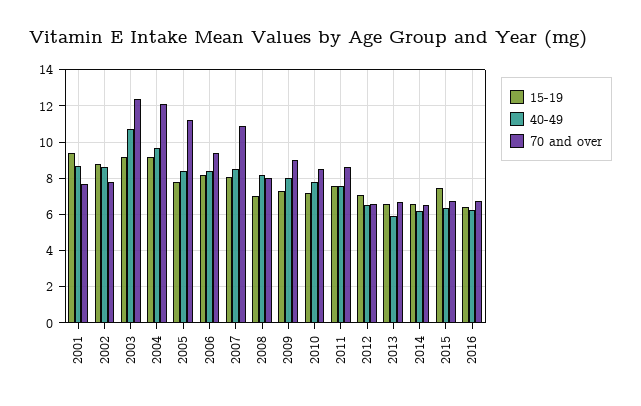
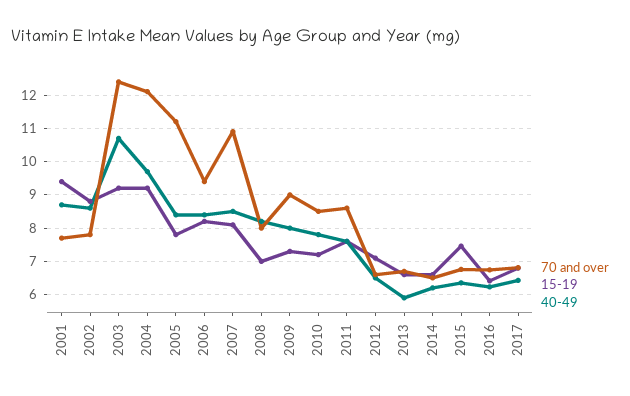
70 and over, 2017: none -> 6.8
15-19, 2017: none -> 6.8
40-49, 2017: none -> 6.4

